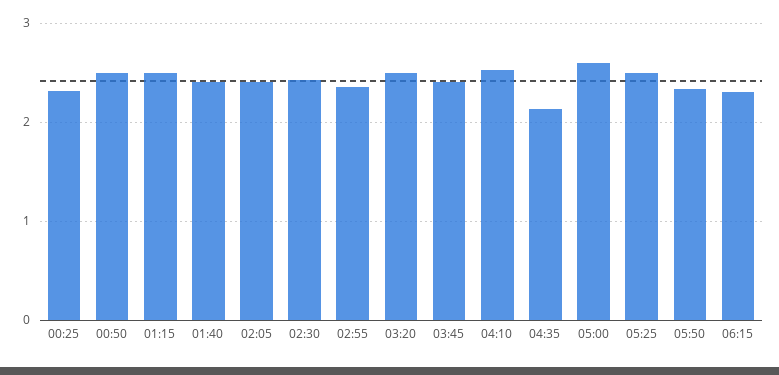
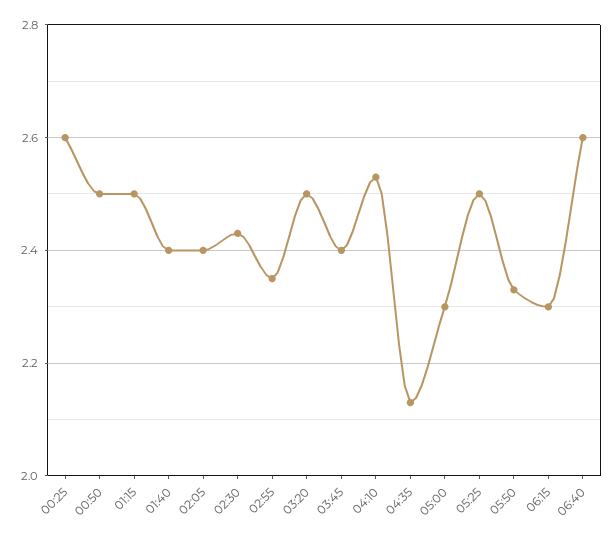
00:25: 2.3 -> 2.6
05:00: 2.6 -> 2.3
06:40: none -> 2.6

